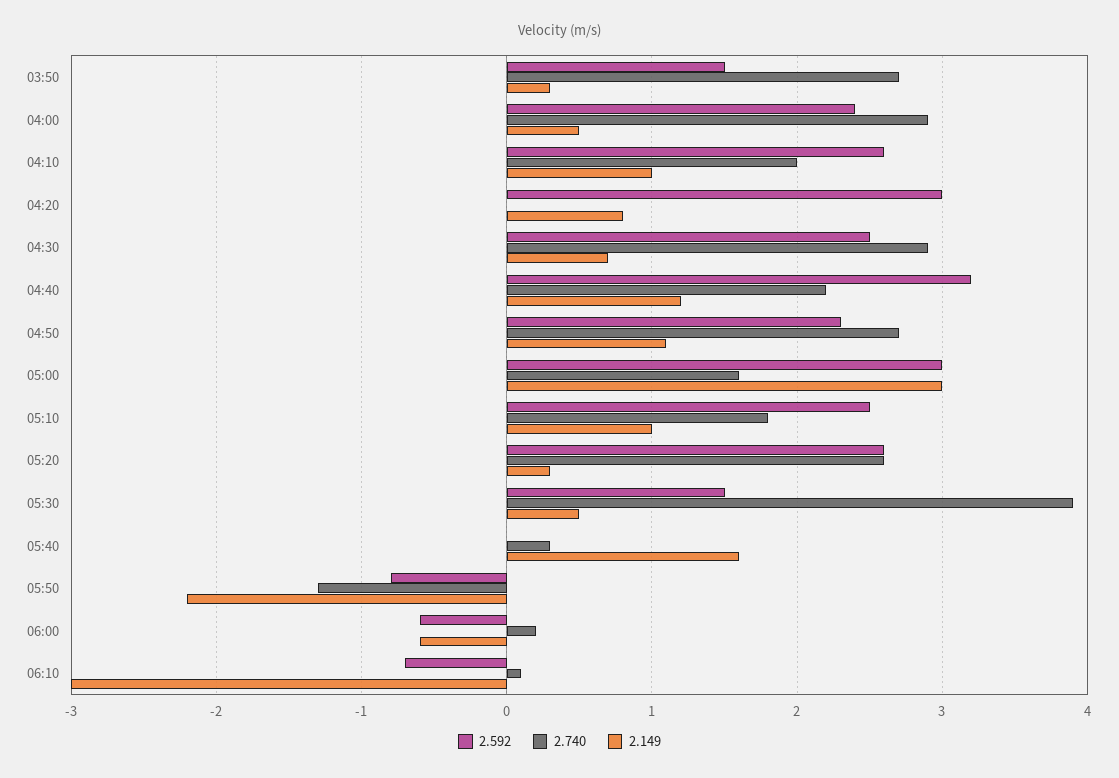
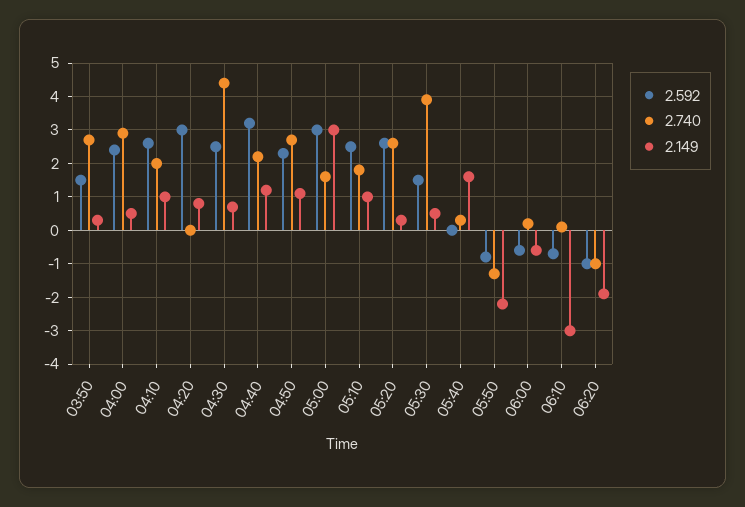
2.740, 04:30: 2.9 -> 4.5
2.592, 06:20: none -> -1
2.740, 06:20: none -> -1
2.149, 06:20: none -> -2

